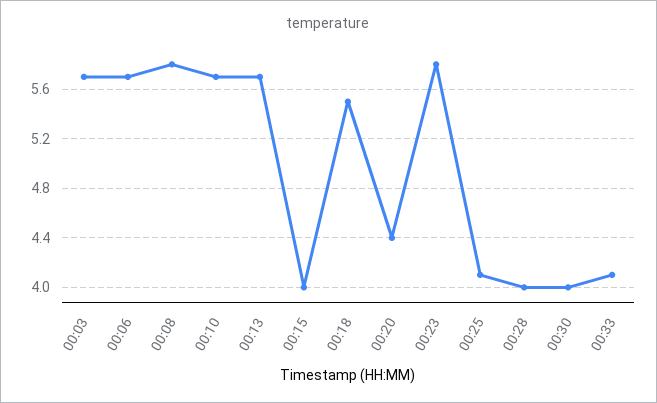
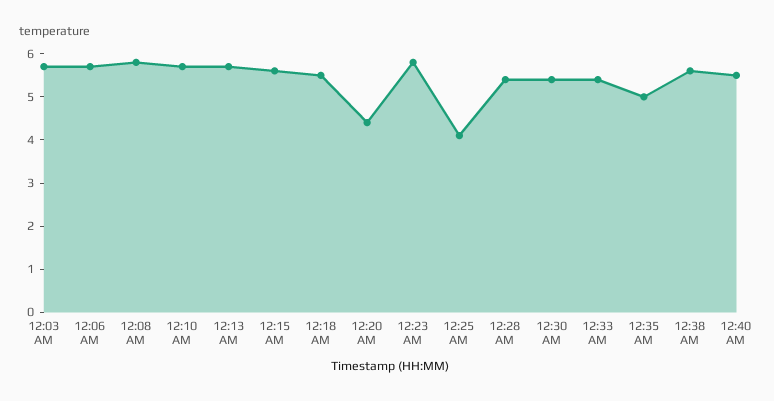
00:15: 4 -> 5.5
00:28: 4 -> 5.5
00:30: 4 -> 5.5
00:33: 4.1 -> 5.5
12:35 AM: none -> 5
12:38 AM: none -> 5.5
12:40 AM: none -> 5.5

